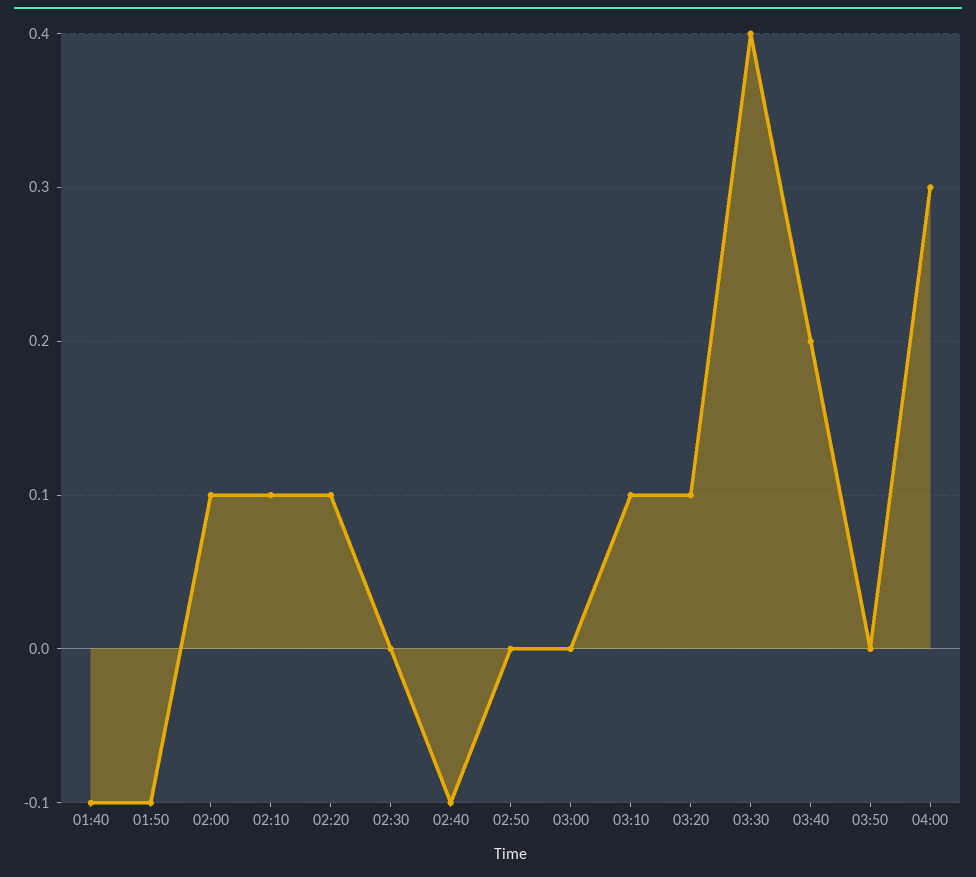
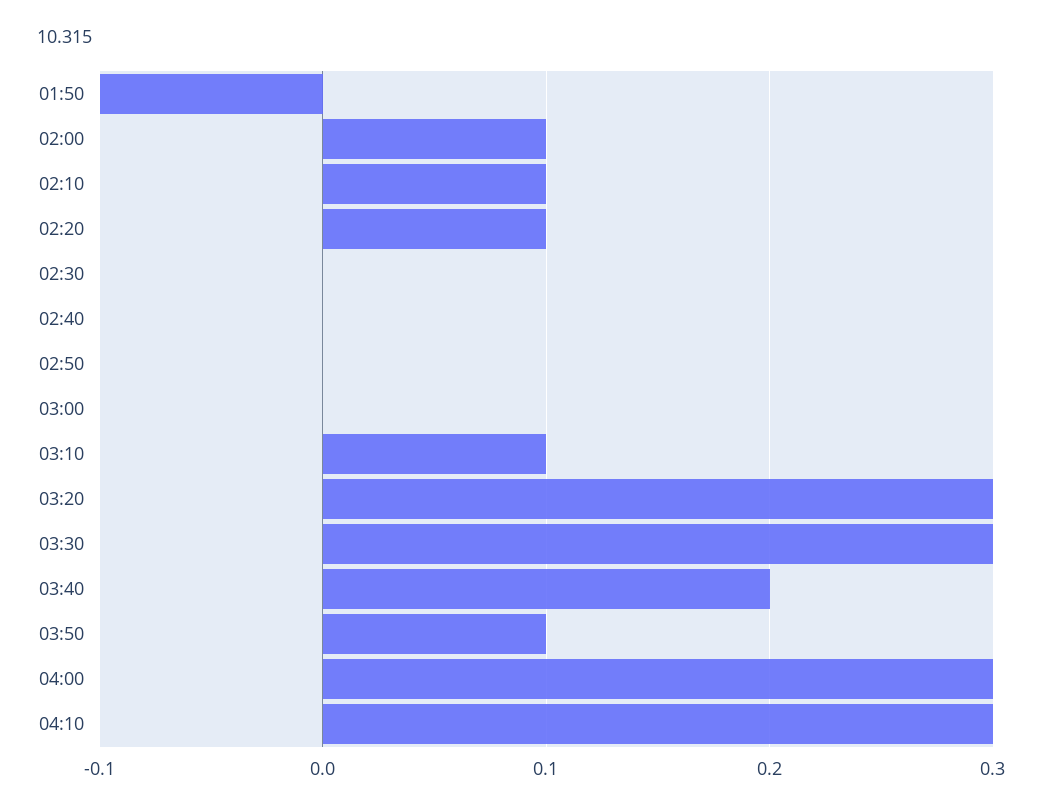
01:40: -0.1 -> none
02:40: -0.1 -> 0
03:20: 0.1 -> 0.3
03:30: 0.4 -> 0.3
03:50: 0 -> 0.1
04:10: none -> 0.3

